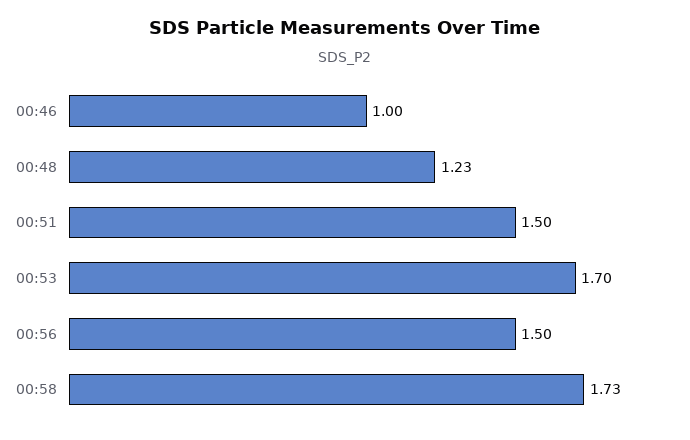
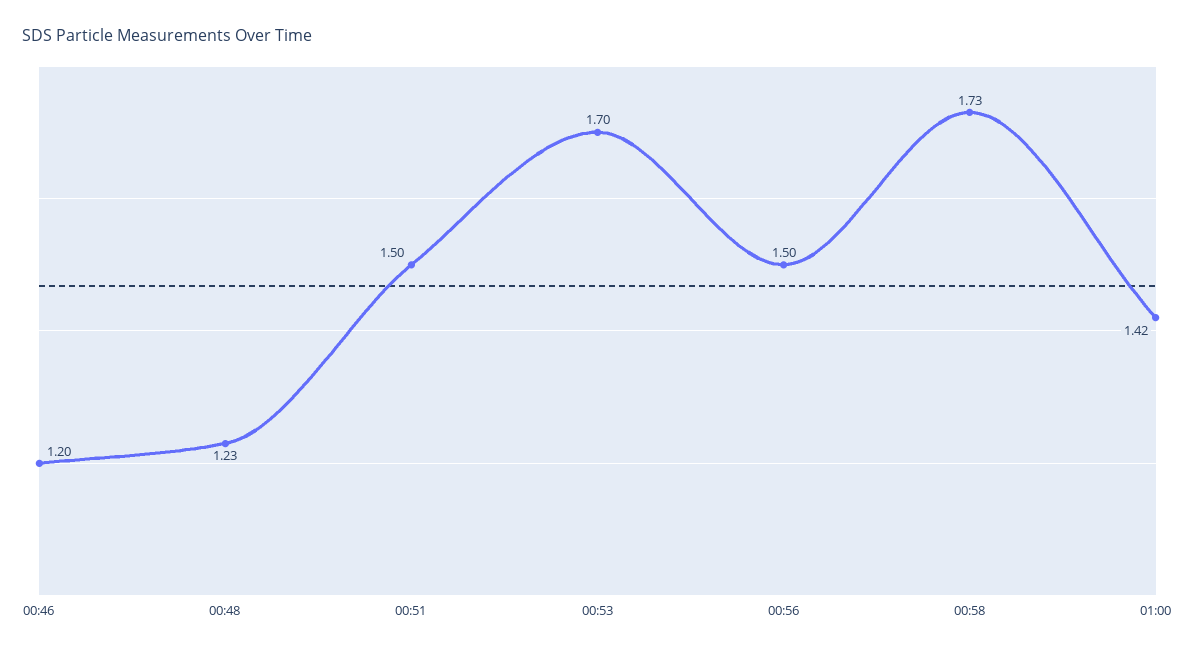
00:46: 1 -> 1.2
01:00: none -> 1.42

